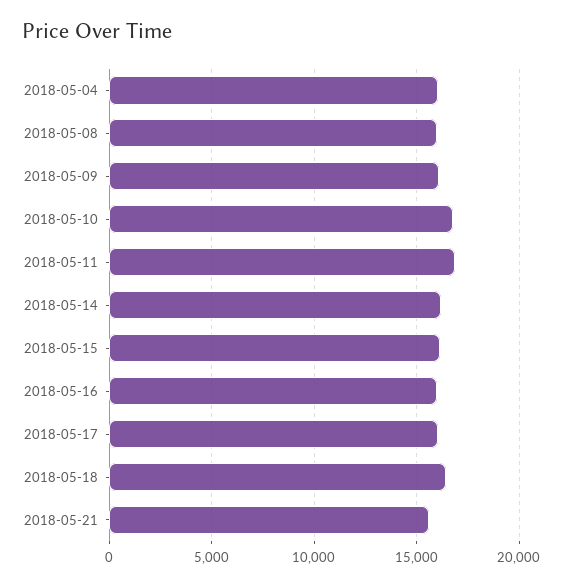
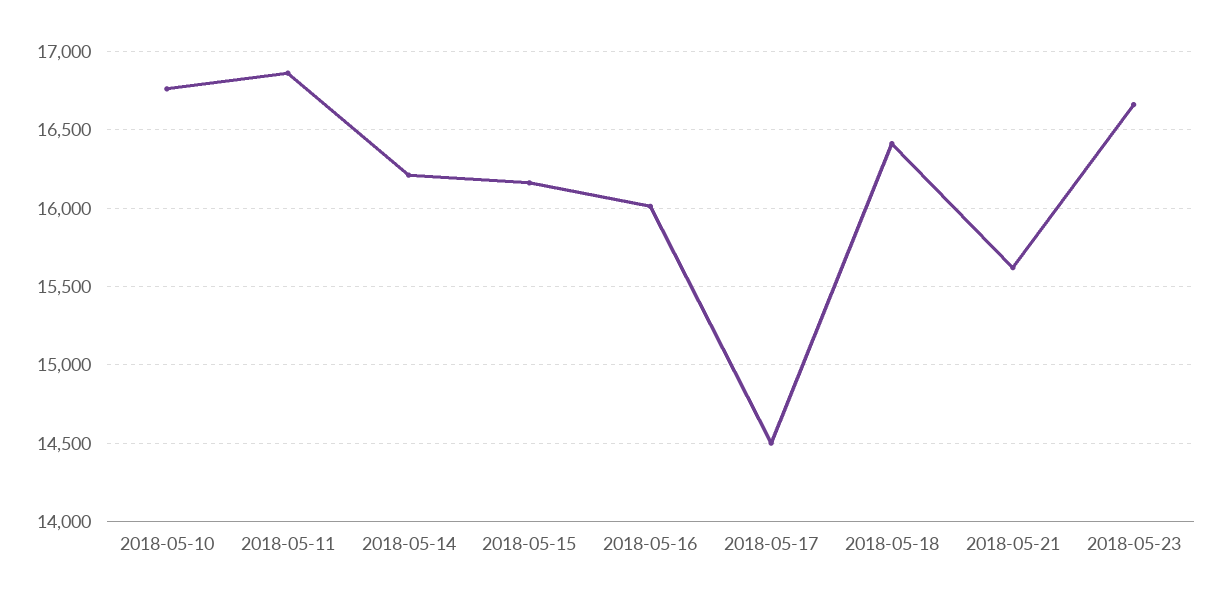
2018-05-04: 16000 -> none
2018-05-08: 16000 -> none
2018-05-09: 16000 -> none
2018-05-17: 16000 -> 14500
2018-05-23: none -> 16650

